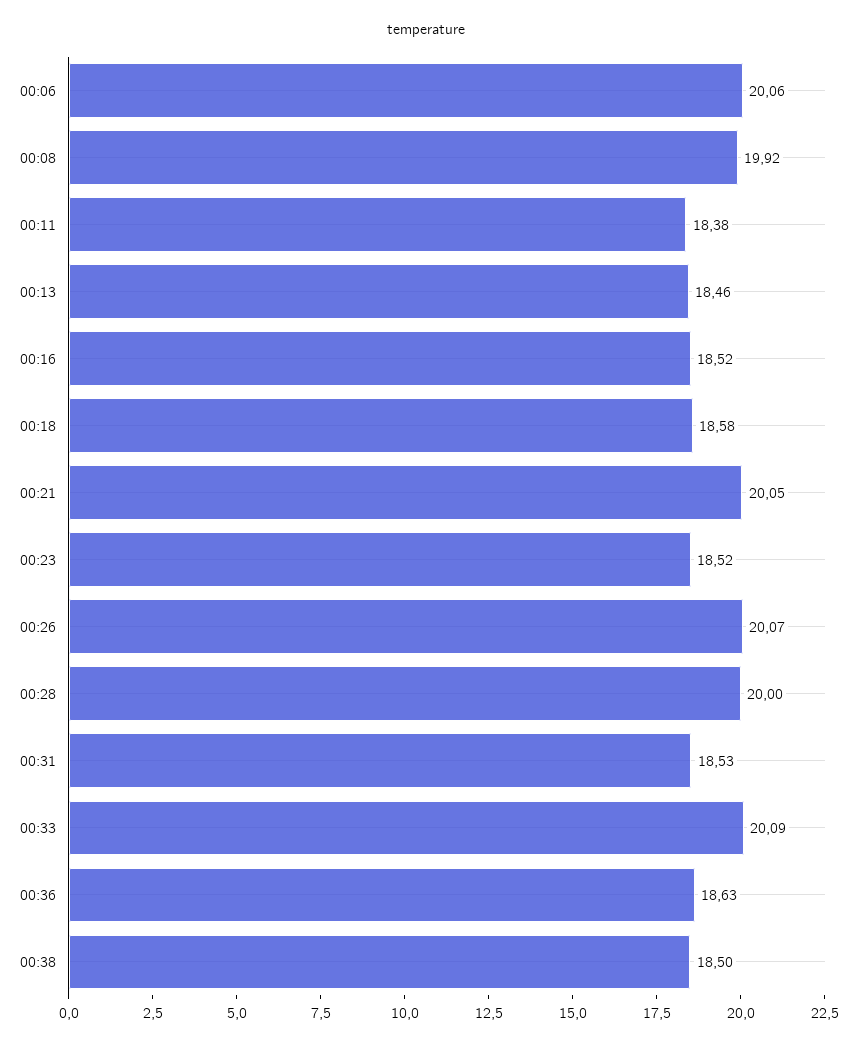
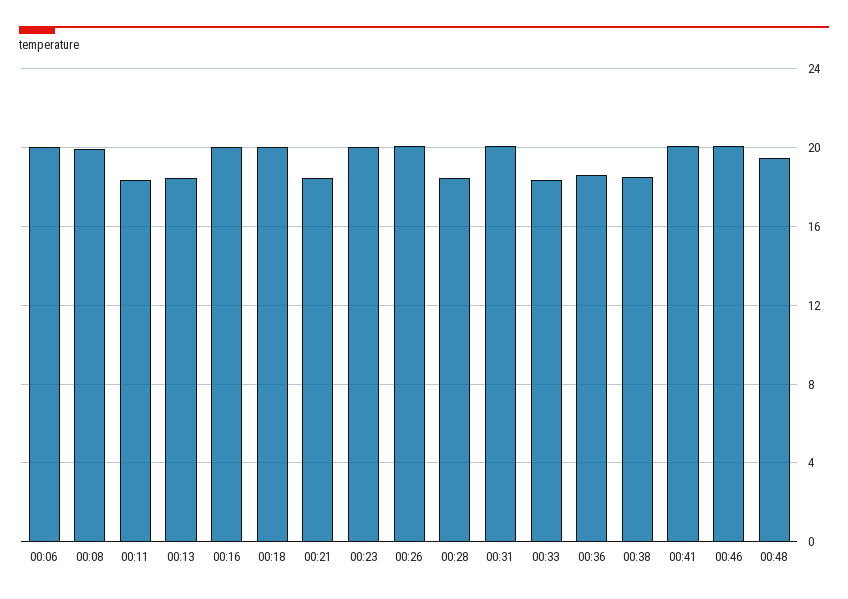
00:16: 18.52 -> 20
00:18: 18.58 -> 20
00:21: 20.05 -> 18.5
00:23: 18.52 -> 20
00:28: 20 -> 18.5
00:31: 18.53 -> 20
00:33: 20.09 -> 18.5
00:41: none -> 20
00:46: none -> 20
00:48: none -> 19.5

